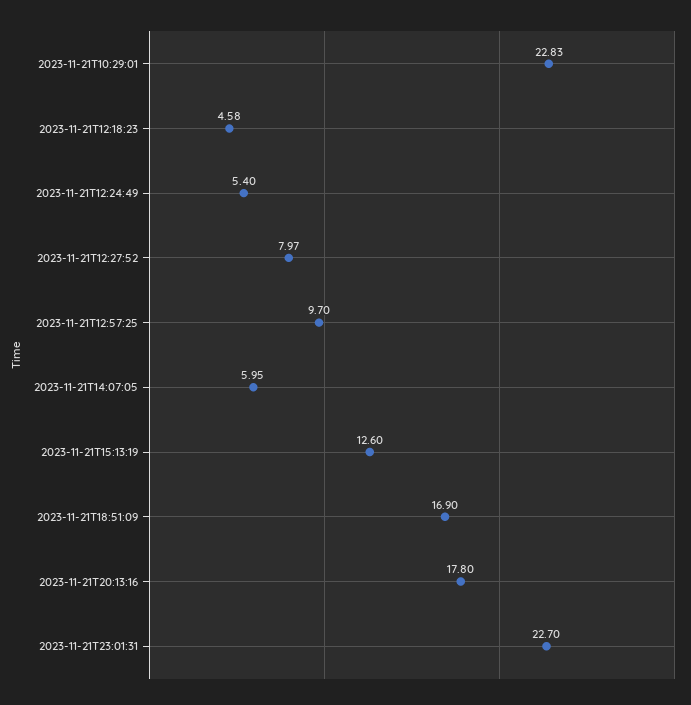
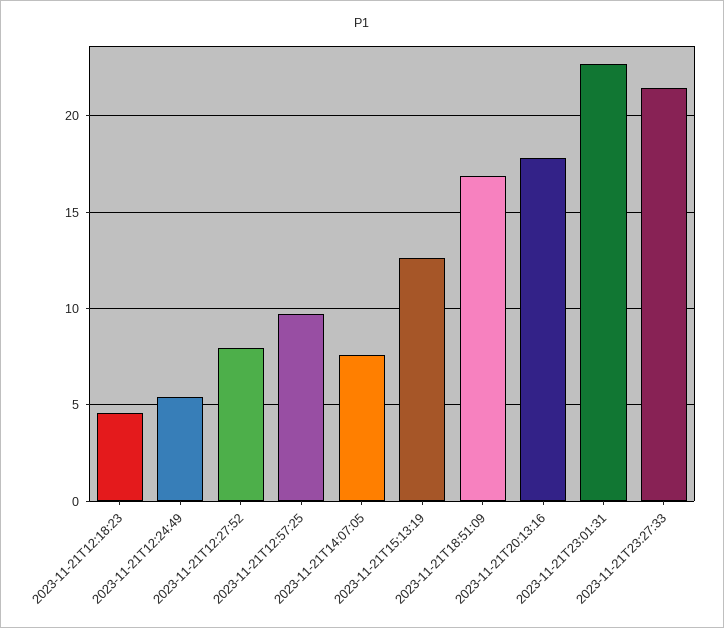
2023-11-21T10:29:01: 22.83 -> none
2023-11-21T14:07:05: 5.95 -> 7.5
2023-11-21T23:27:33: none -> 21.5

